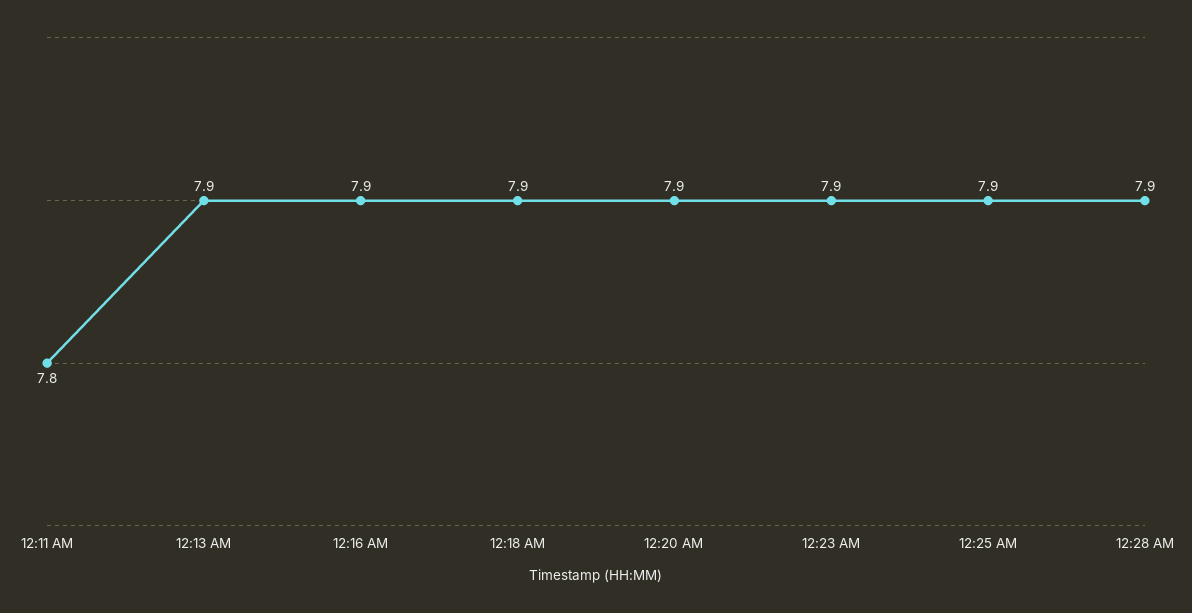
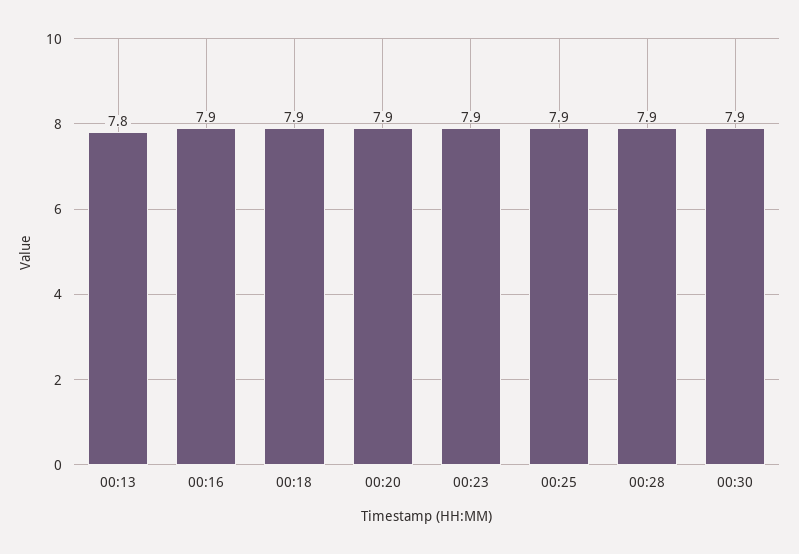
12:11 AM: 7.8 -> none
12:13 AM: 7.9 -> 7.8
00:30: none -> 7.9

